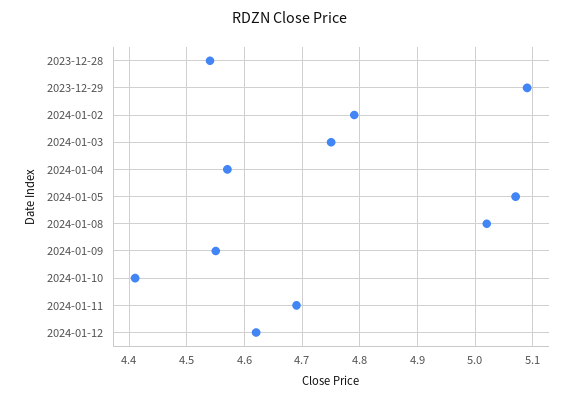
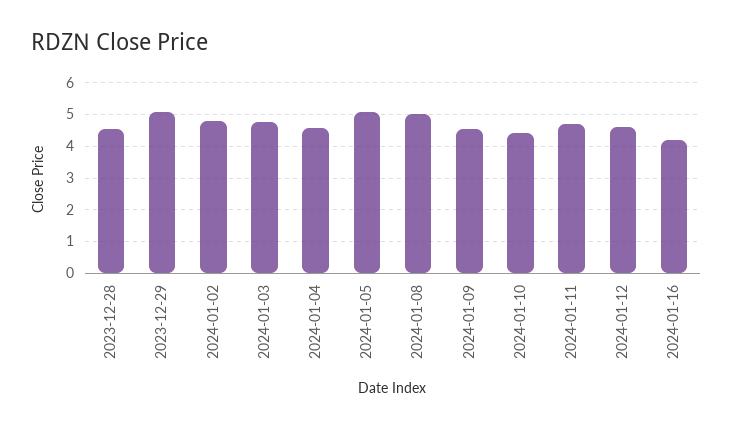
2024-01-16: none -> 4.2

